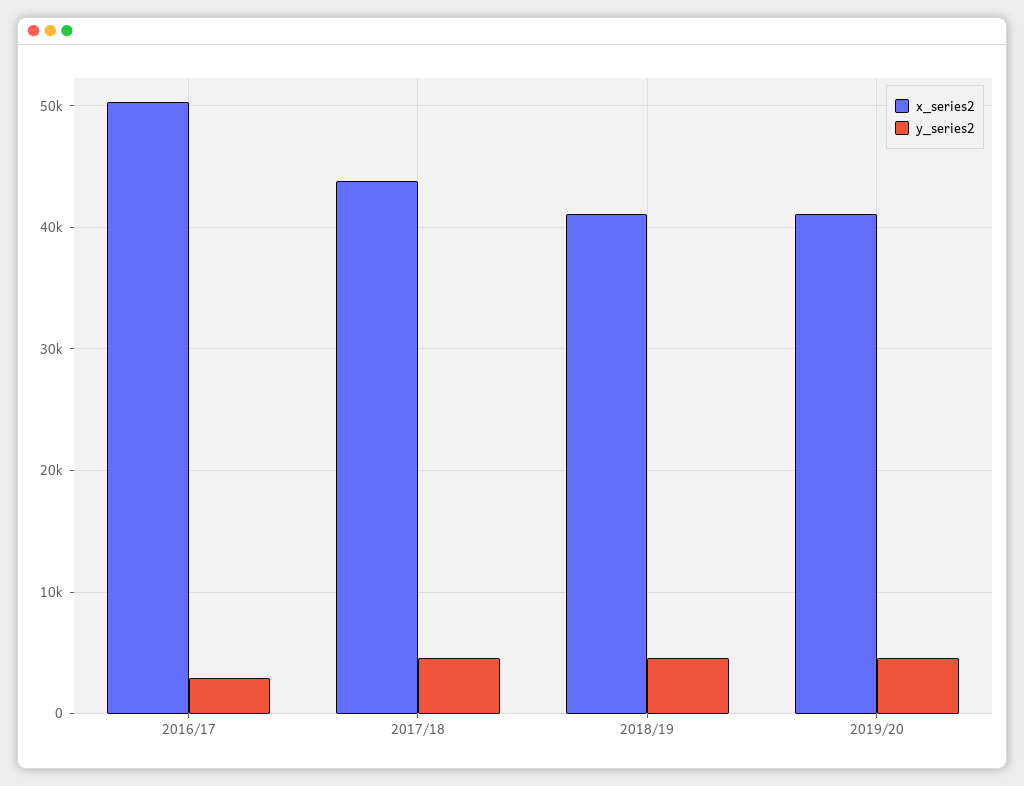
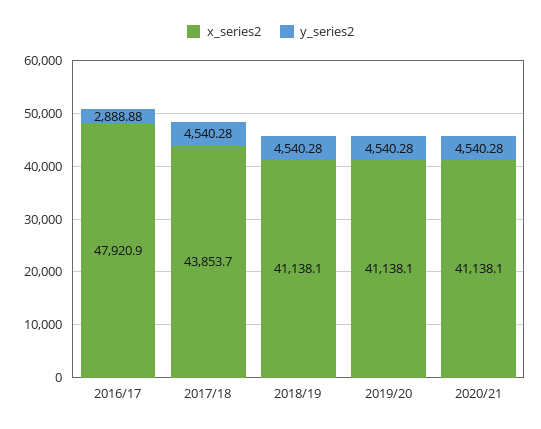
x_series2, 2016/17: 50000 -> 47920.9
x_series2, 2020/21: none -> 41138.1
y_series2, 2020/21: none -> 4540.28

